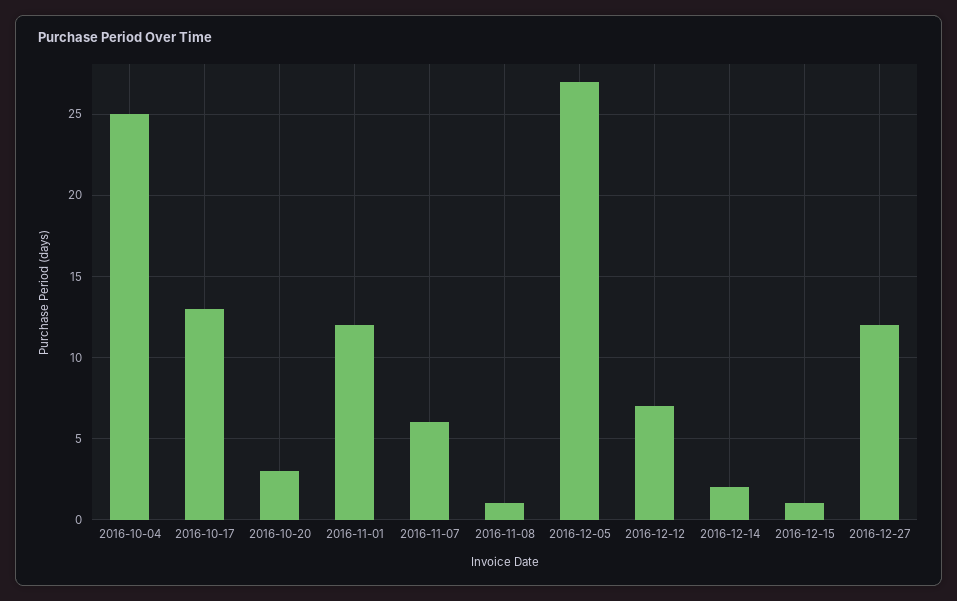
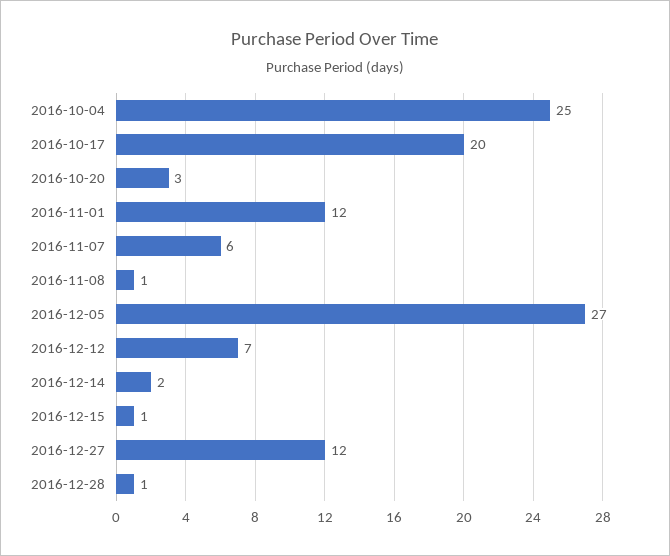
2016-10-17: 13 -> 20
2016-12-28: none -> 1

